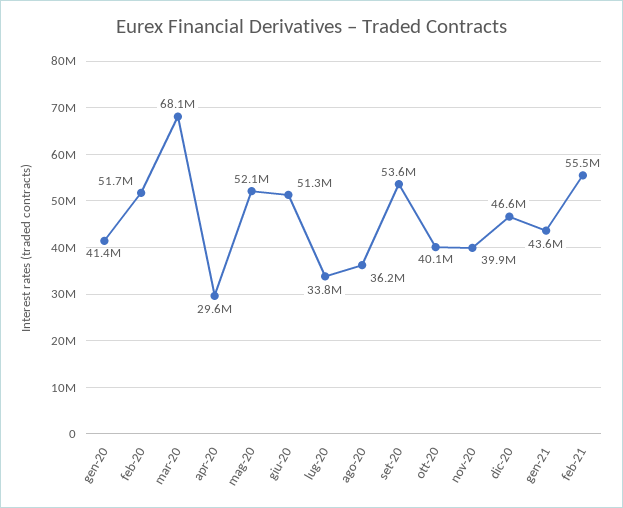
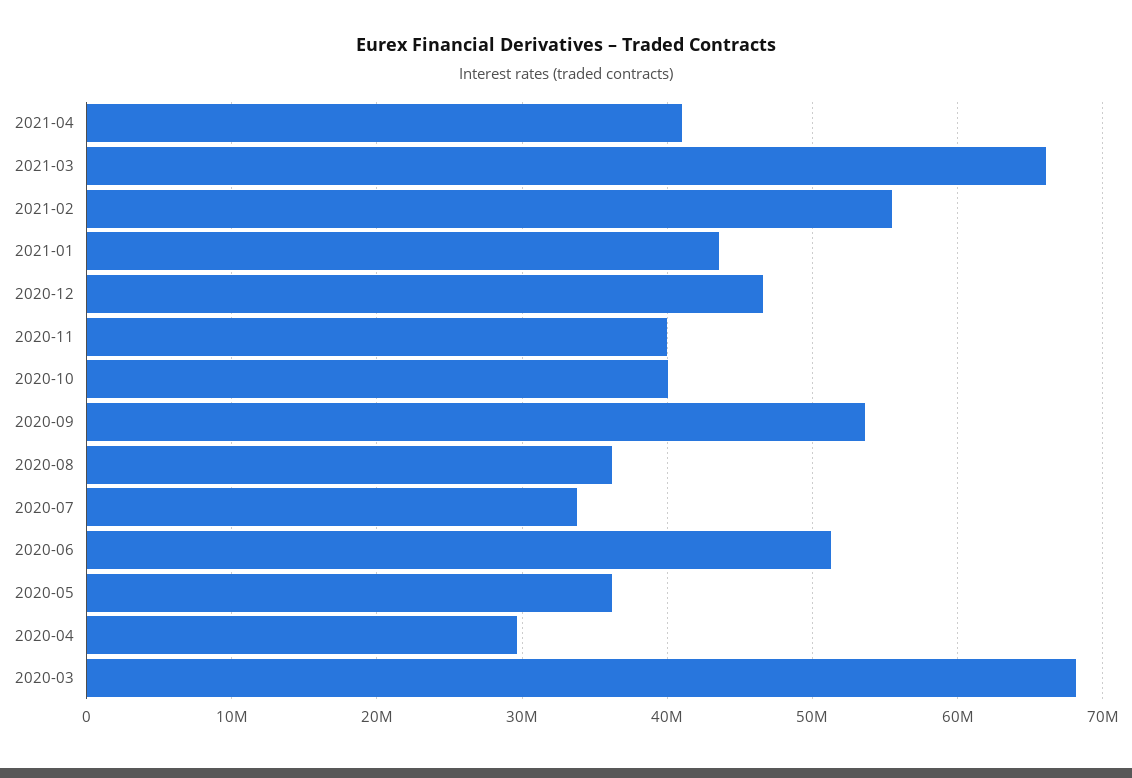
gen-20: 41400000 -> none
feb-20: 51700000 -> none
mag-20: 52100000 -> 36000000
2021-04: none -> 41000000
2021-03: none -> 66000000

